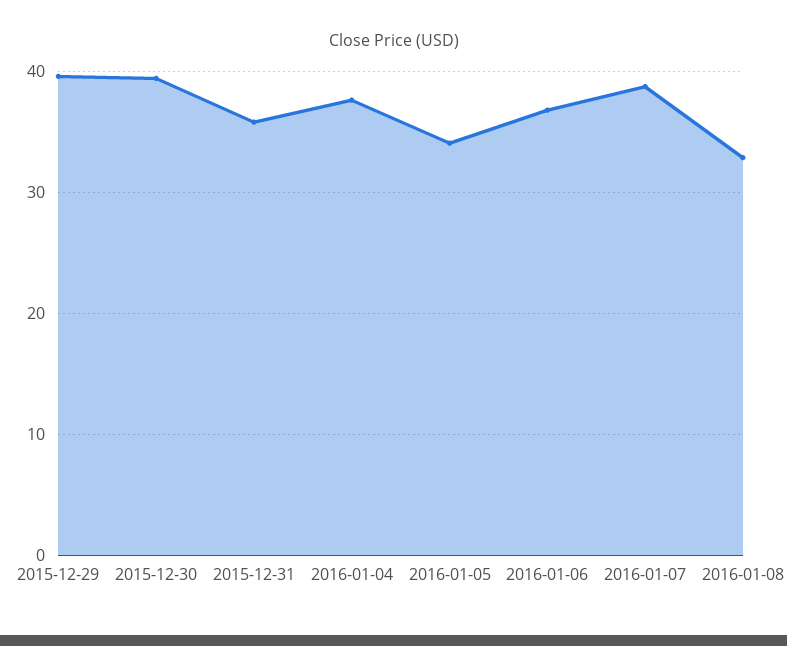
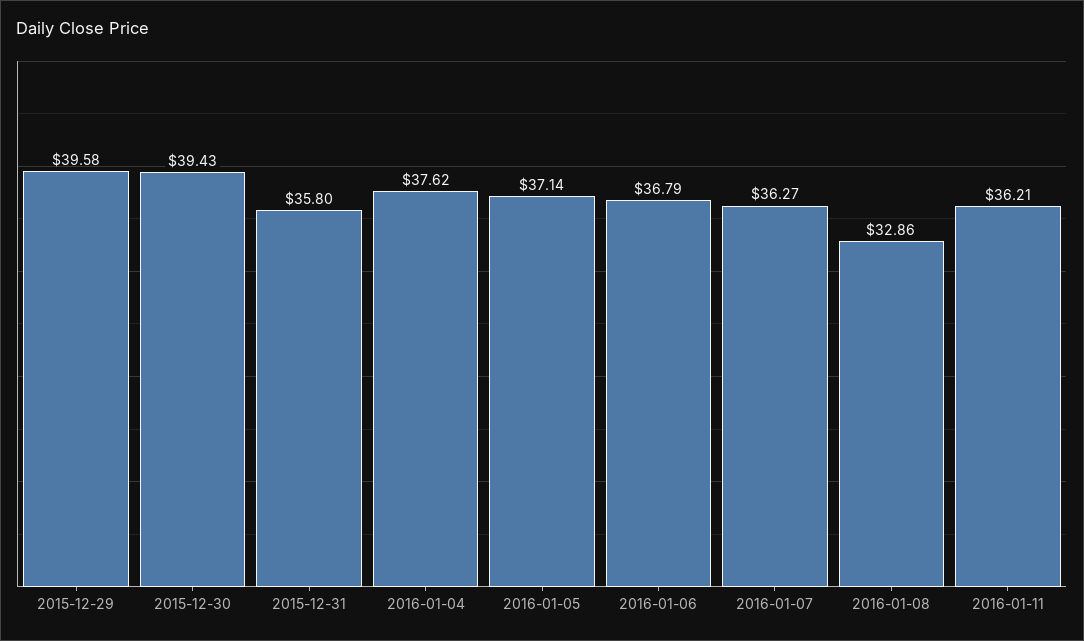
2016-01-05: 34 -> 37.14
2016-01-07: 39 -> 36.27
2016-01-11: none -> 36.21

